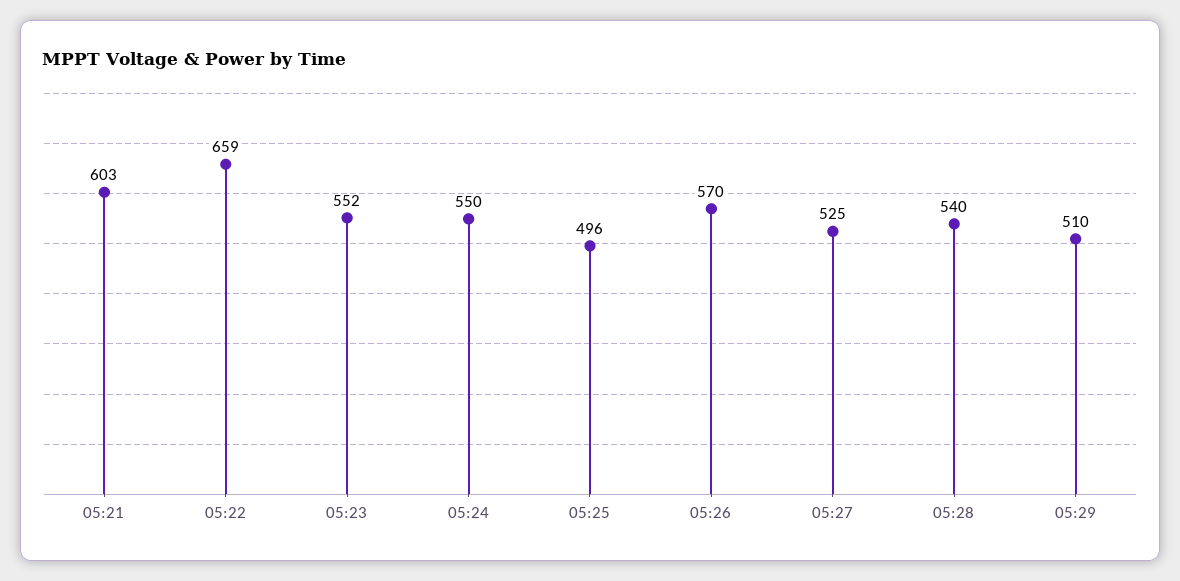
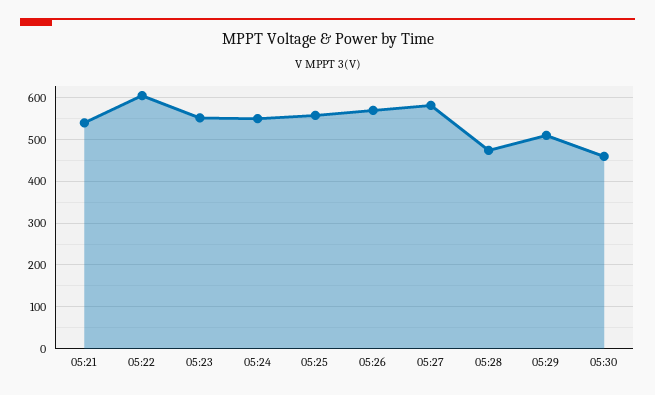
05:21: 603 -> 540
05:22: 659 -> 600
05:25: 496 -> 560
05:27: 525 -> 580
05:28: 540 -> 480
05:30: none -> 460

